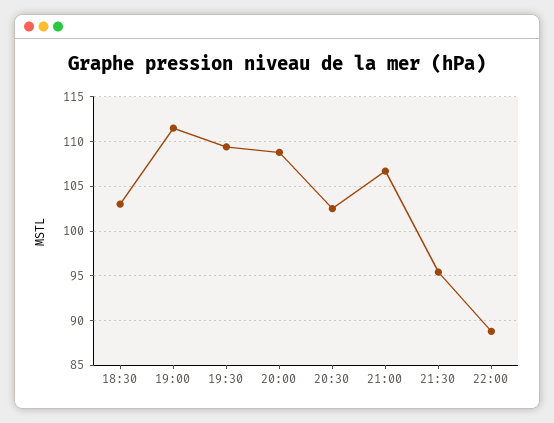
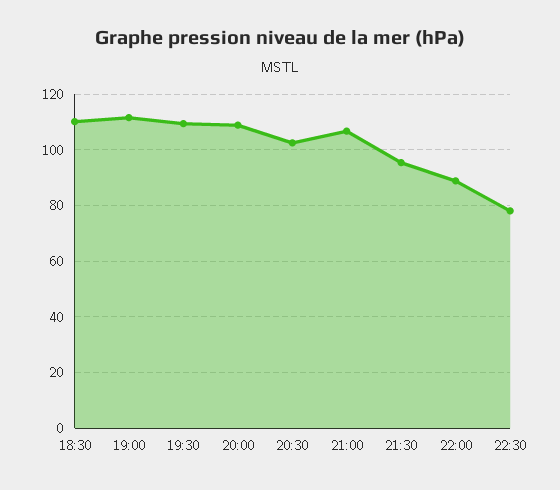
18:30: 103 -> 110
22:30: none -> 77.5

